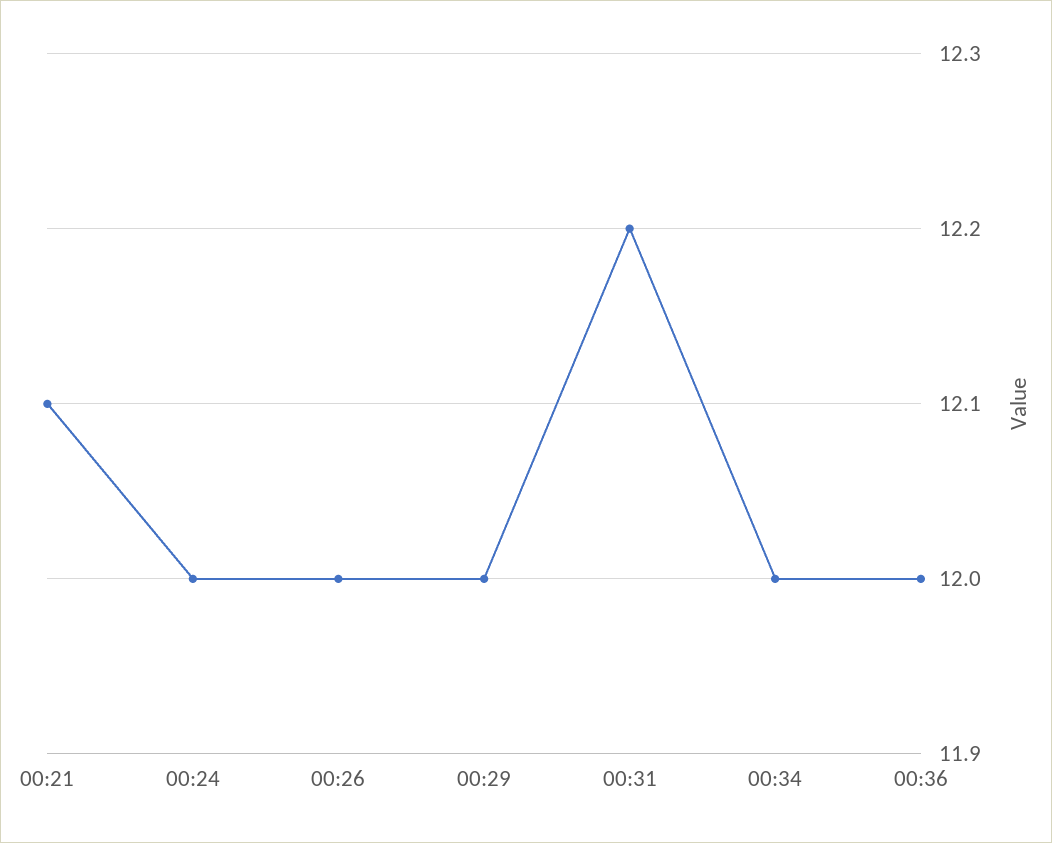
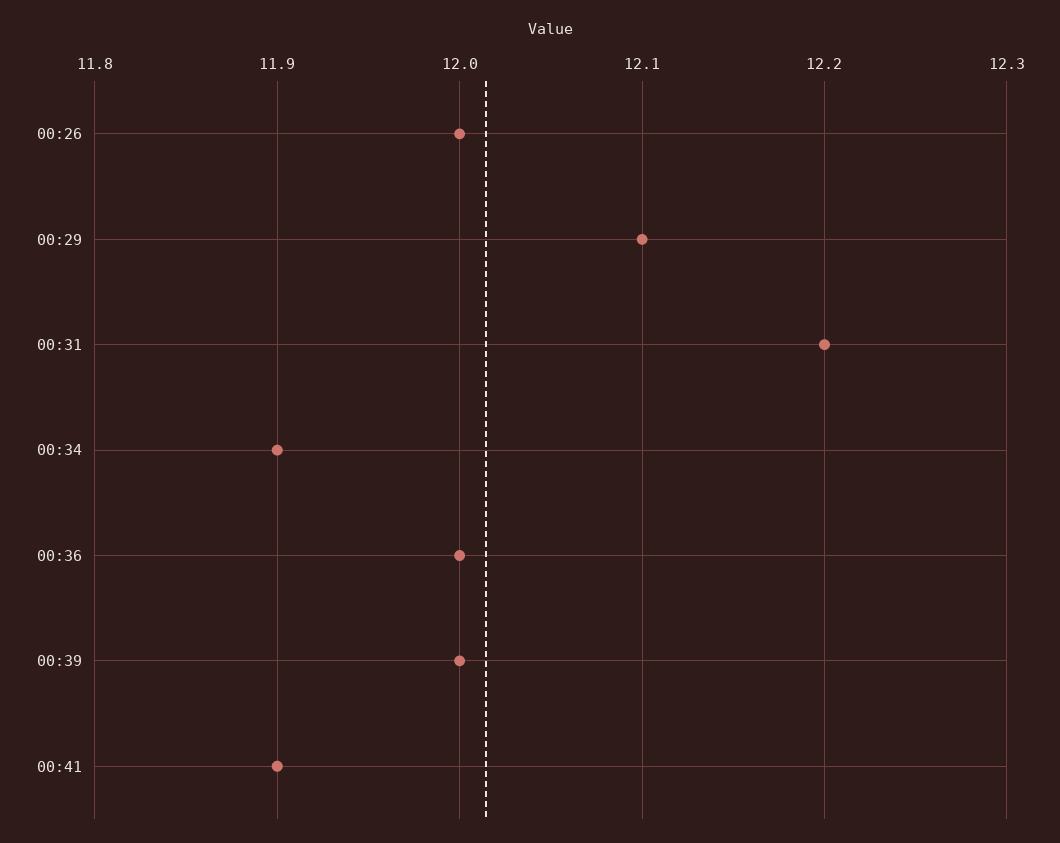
00:21: 12.1 -> none
00:24: 12 -> none
00:29: 12 -> 12.1
00:34: 12 -> 11.9
00:39: none -> 12
00:41: none -> 11.9

